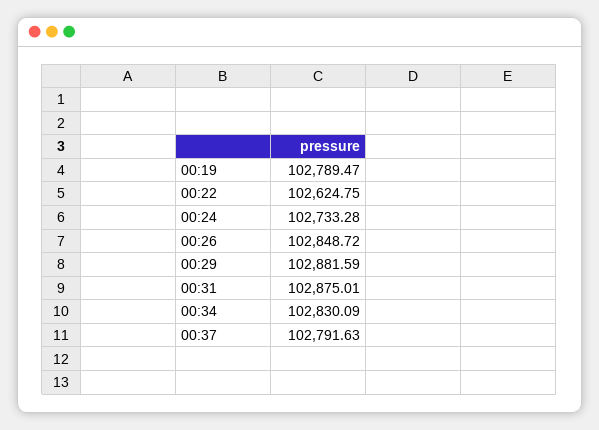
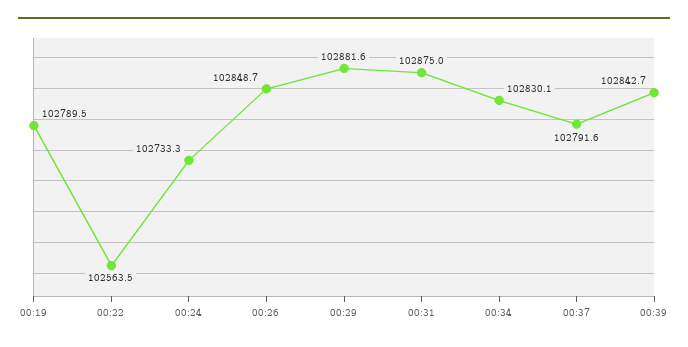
00:22: 102624.75 -> 102563.5
00:39: none -> 102842.7

